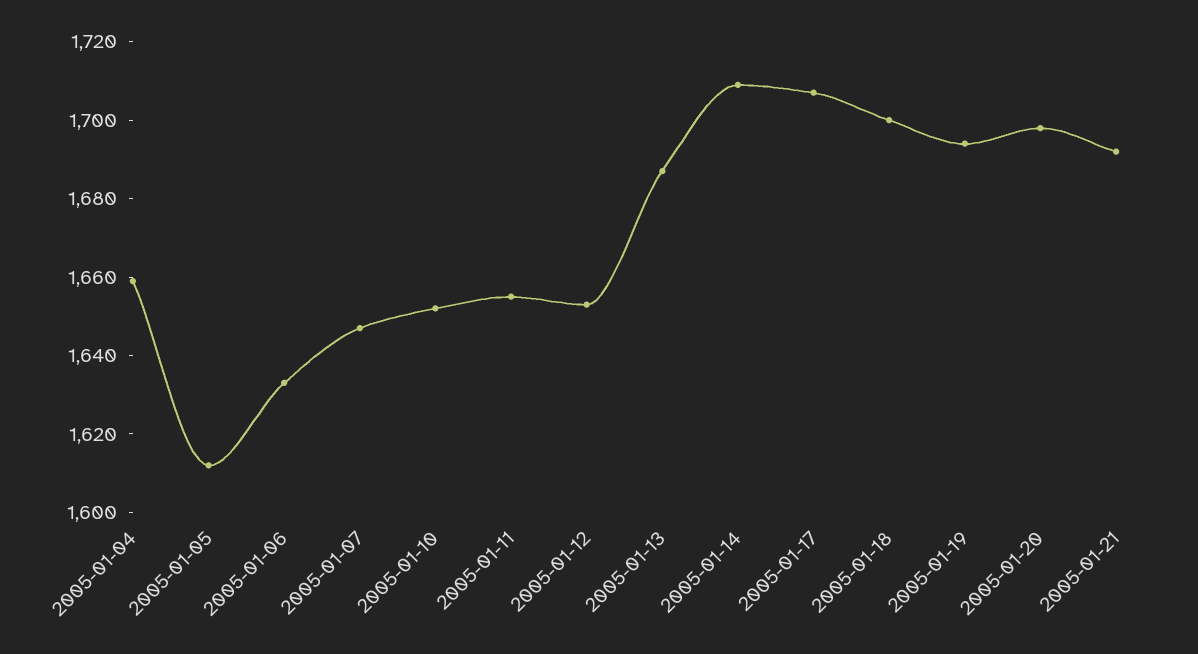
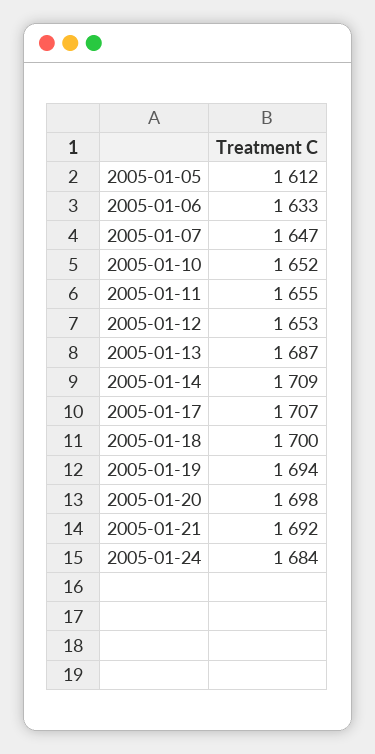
2005-01-04: 1660 -> none
2005-01-24: none -> 1684

